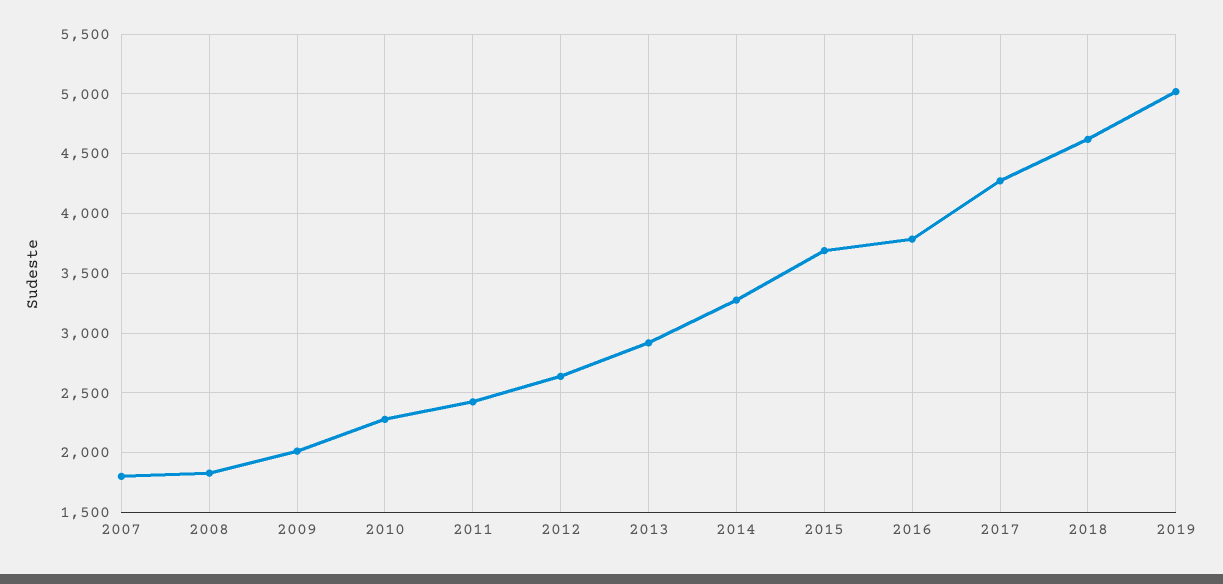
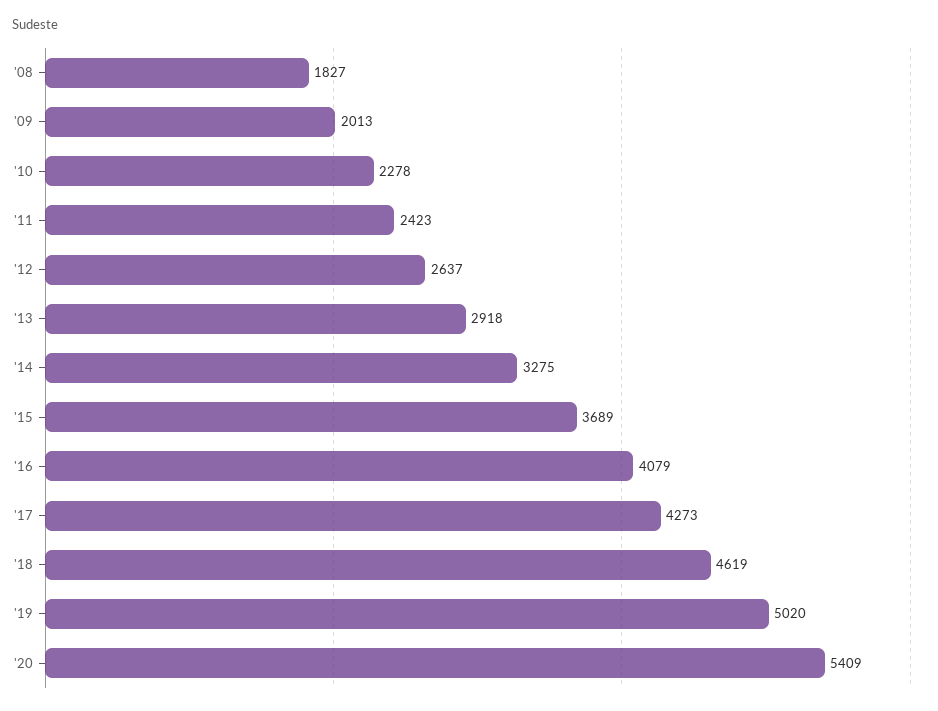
2007: 1800 -> none
2016: 3800 -> 4079
'20: none -> 5409

